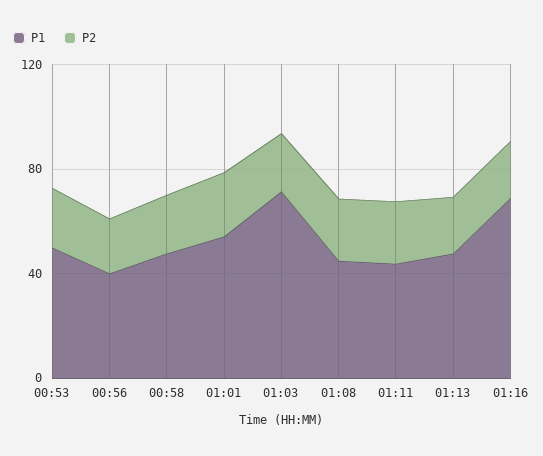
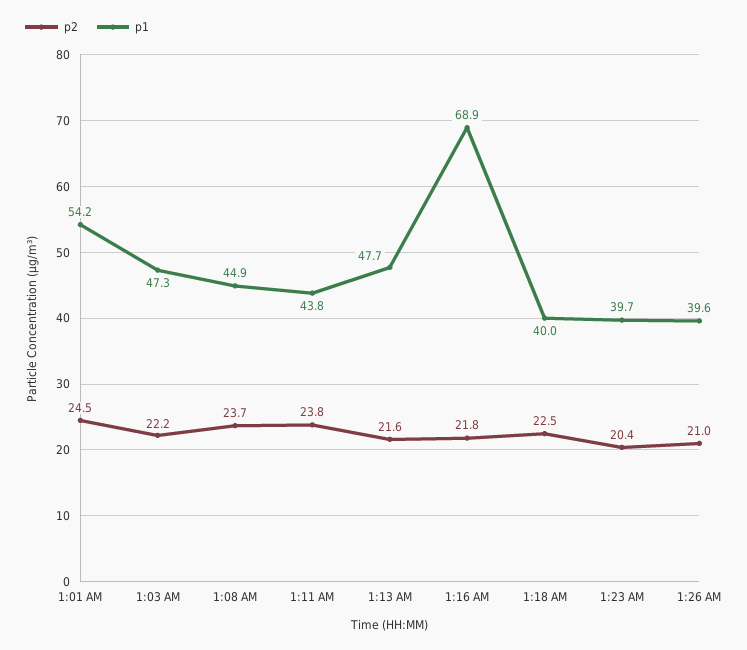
P1, 00:53: 50 -> none
P2, 00:53: 20 -> none
P1, 00:56: 40 -> none
P2, 00:56: 20 -> none
P1, 00:58: 50 -> none
P2, 00:58: 20 -> none
P1, 01:03: 70 -> 47.3
P2, 1:18 AM: none -> 22.5
P1, 1:18 AM: none -> 40
P2, 1:23 AM: none -> 20.4
P1, 1:23 AM: none -> 39.7
P2, 1:26 AM: none -> 21
P1, 1:26 AM: none -> 39.6

